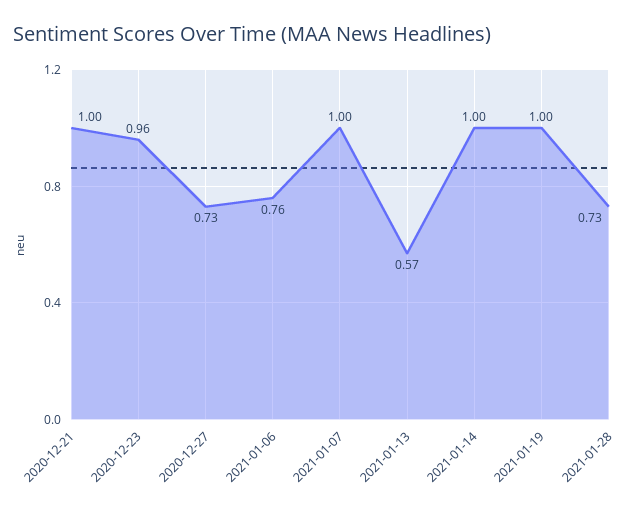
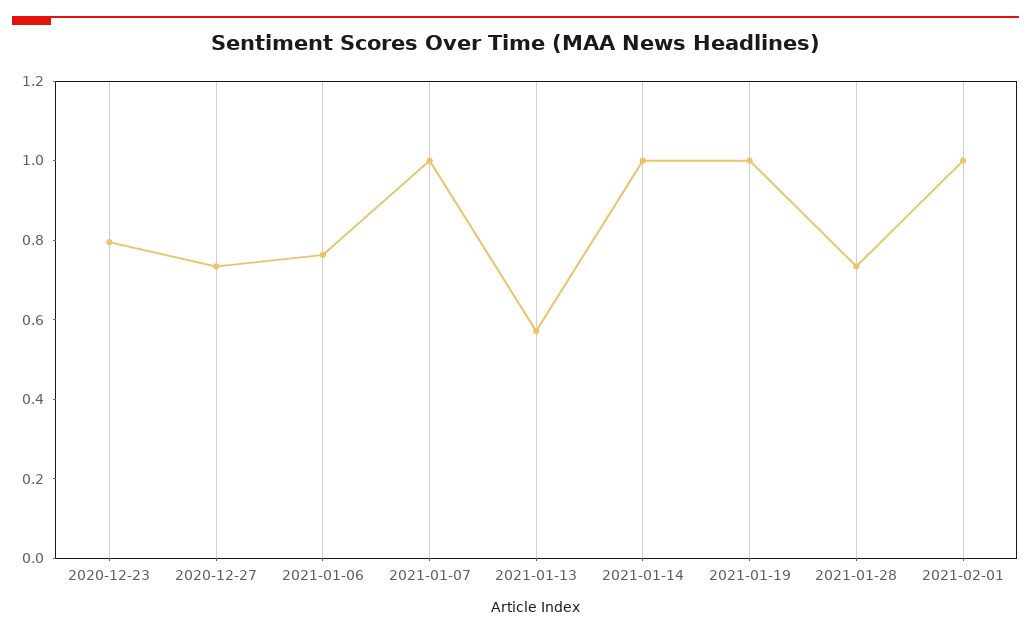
2020-12-21: 1 -> none
2020-12-23: 0.96 -> 0.8
2021-02-01: none -> 1

